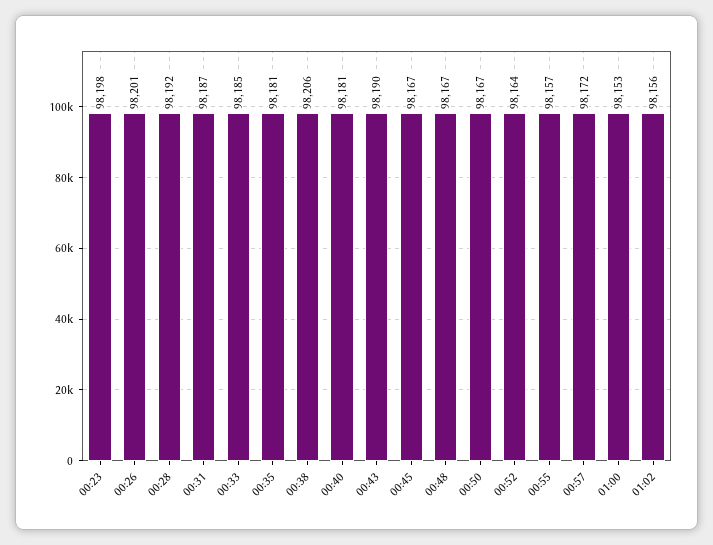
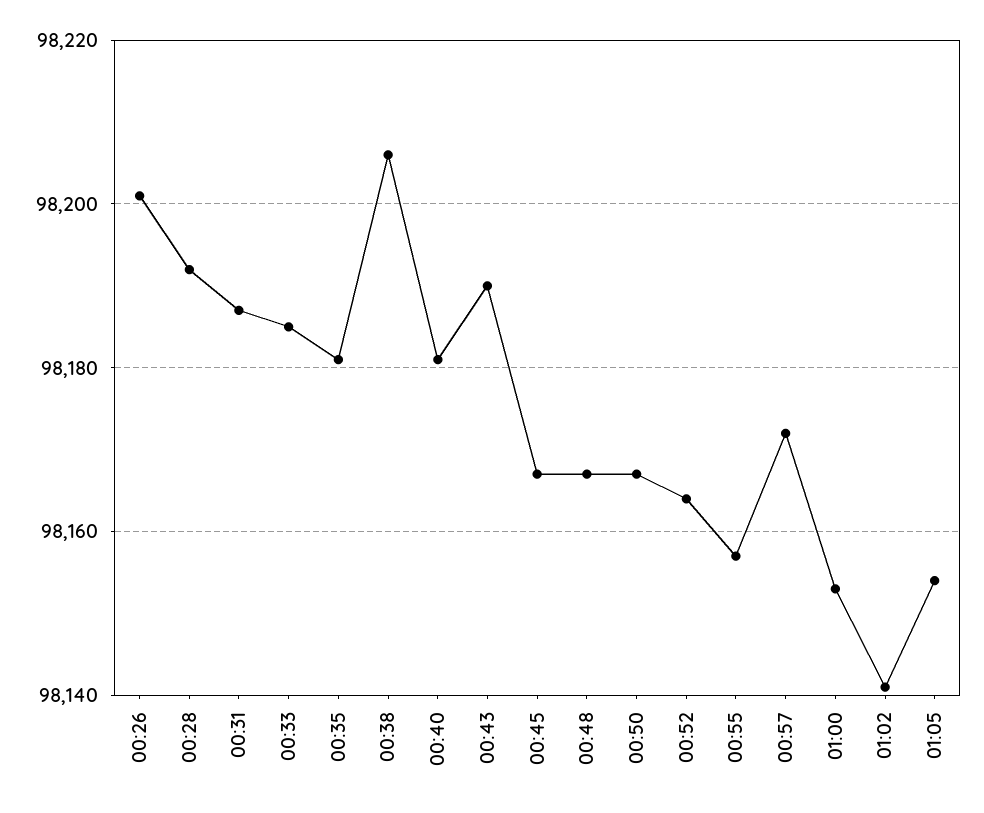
00:23: 98198 -> none
01:02: 98156 -> 98140
01:05: none -> 98155

